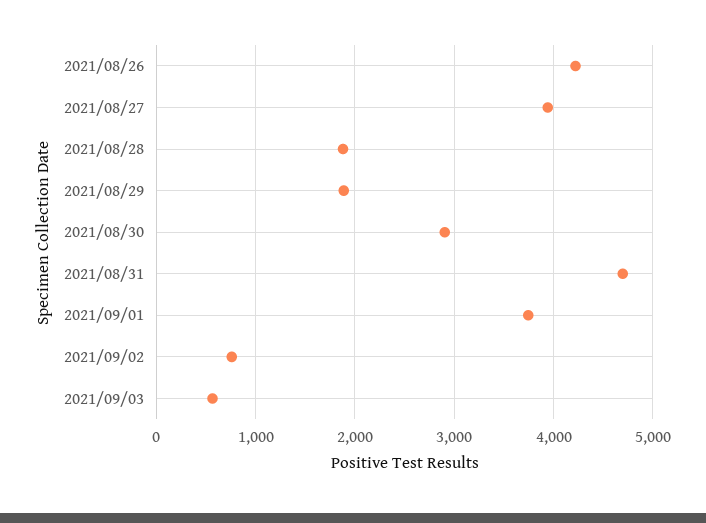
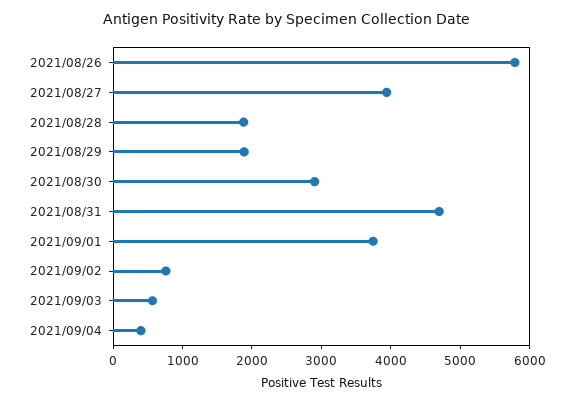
2021/08/26: 4200 -> 5800
2021/09/04: none -> 400

